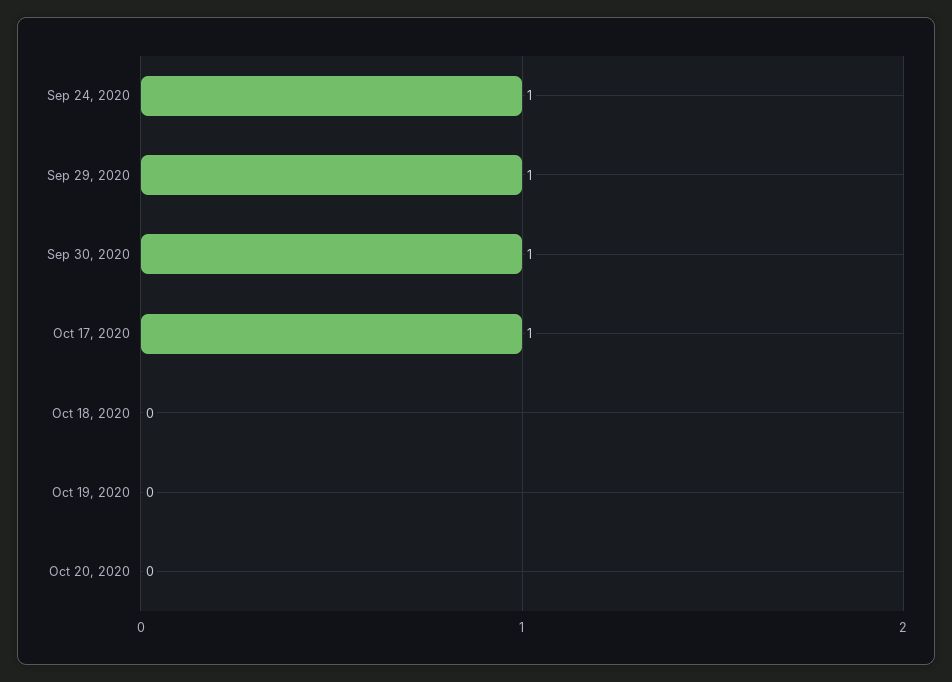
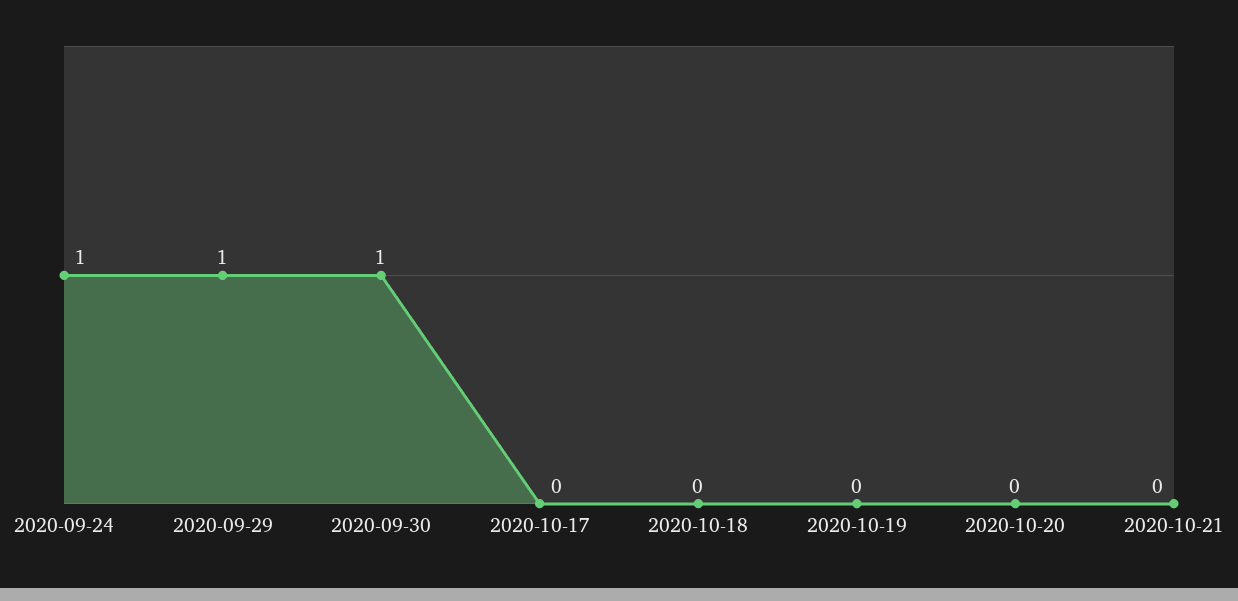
Oct 17, 2020: 1 -> 0
2020-10-21: none -> 0

